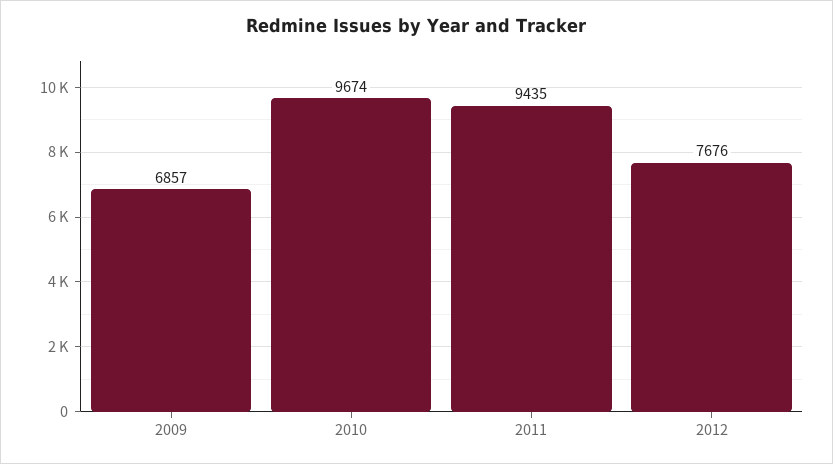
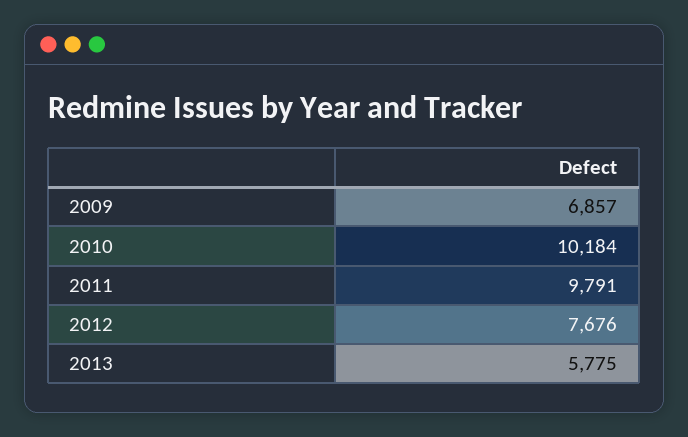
2010: 9674 -> 10184
2011: 9435 -> 9791
2013: none -> 5775

